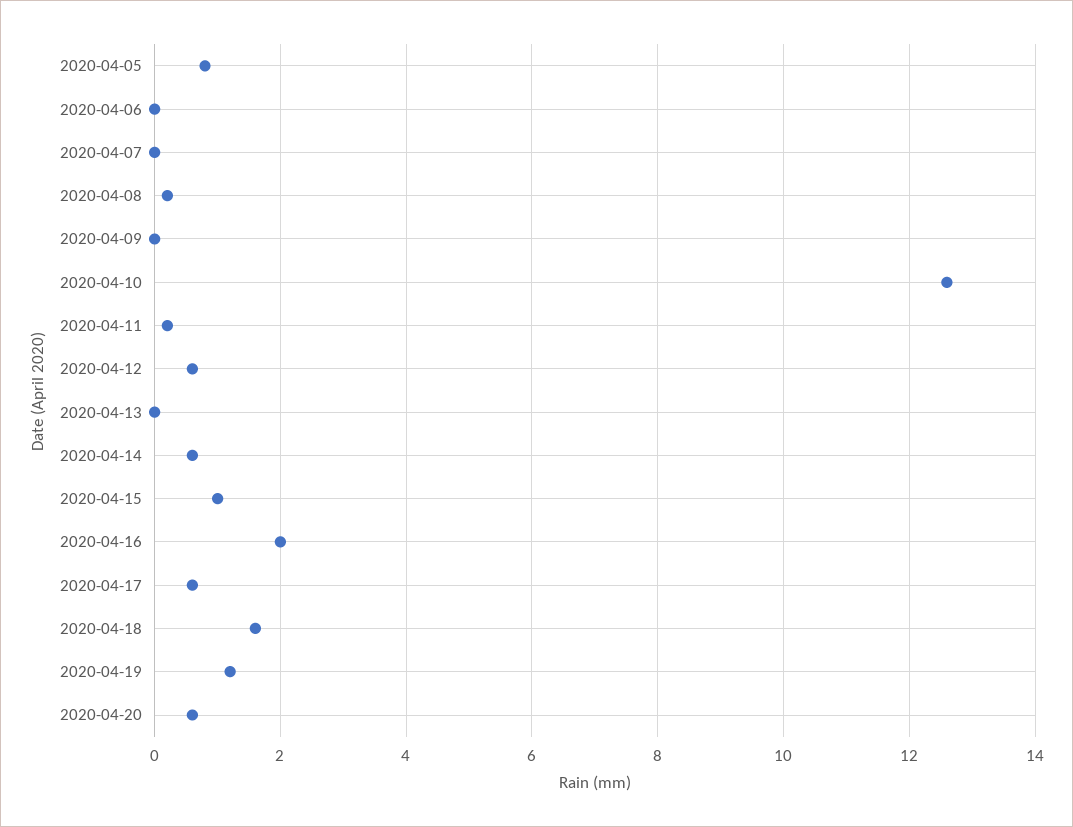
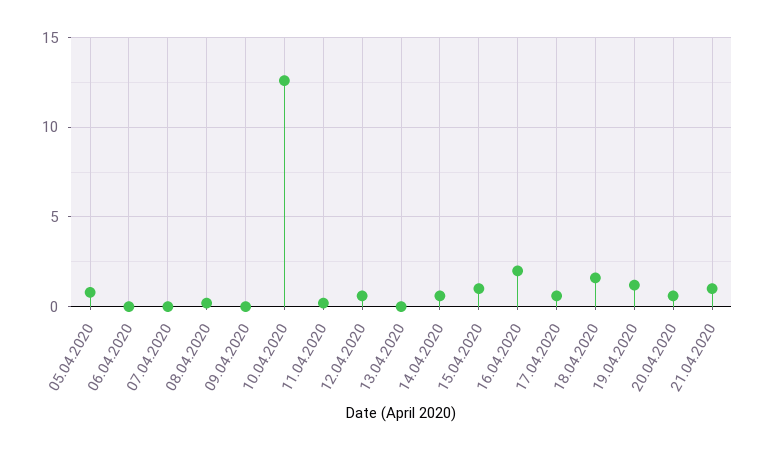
21.04.2020: none -> 1

